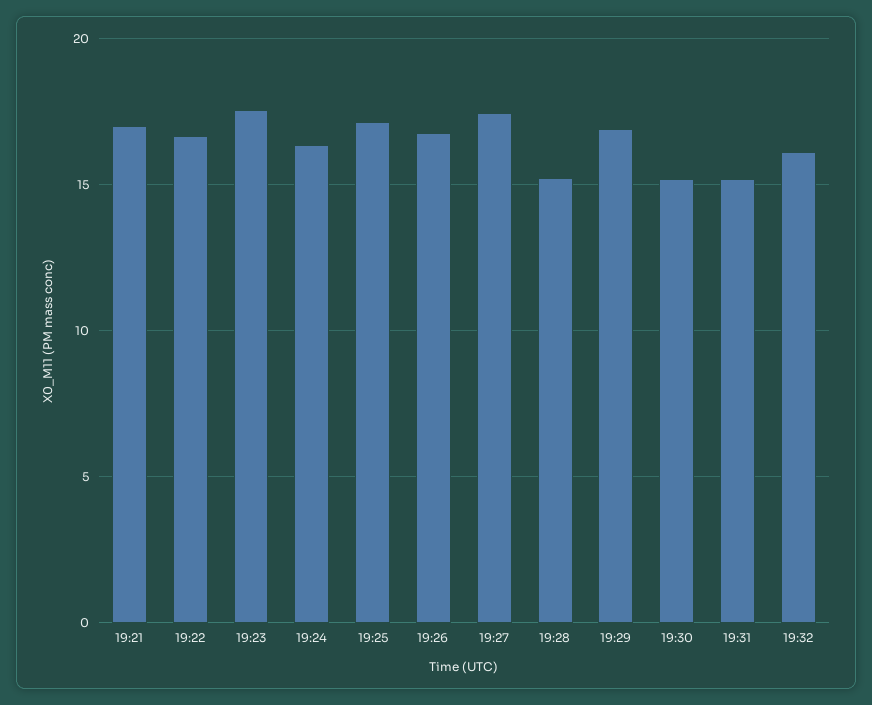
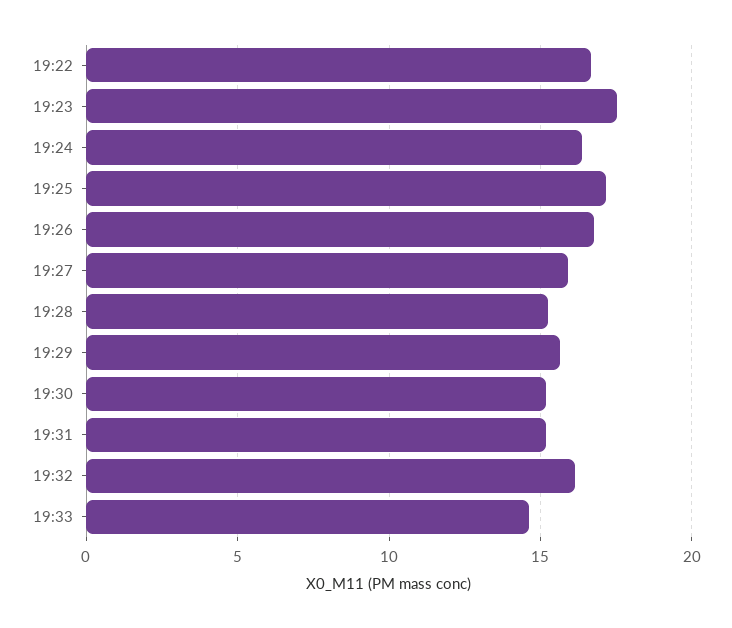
19:21: 17 -> none
19:27: 17.5 -> 16
19:29: 17 -> 15.5
19:33: none -> 14.5

